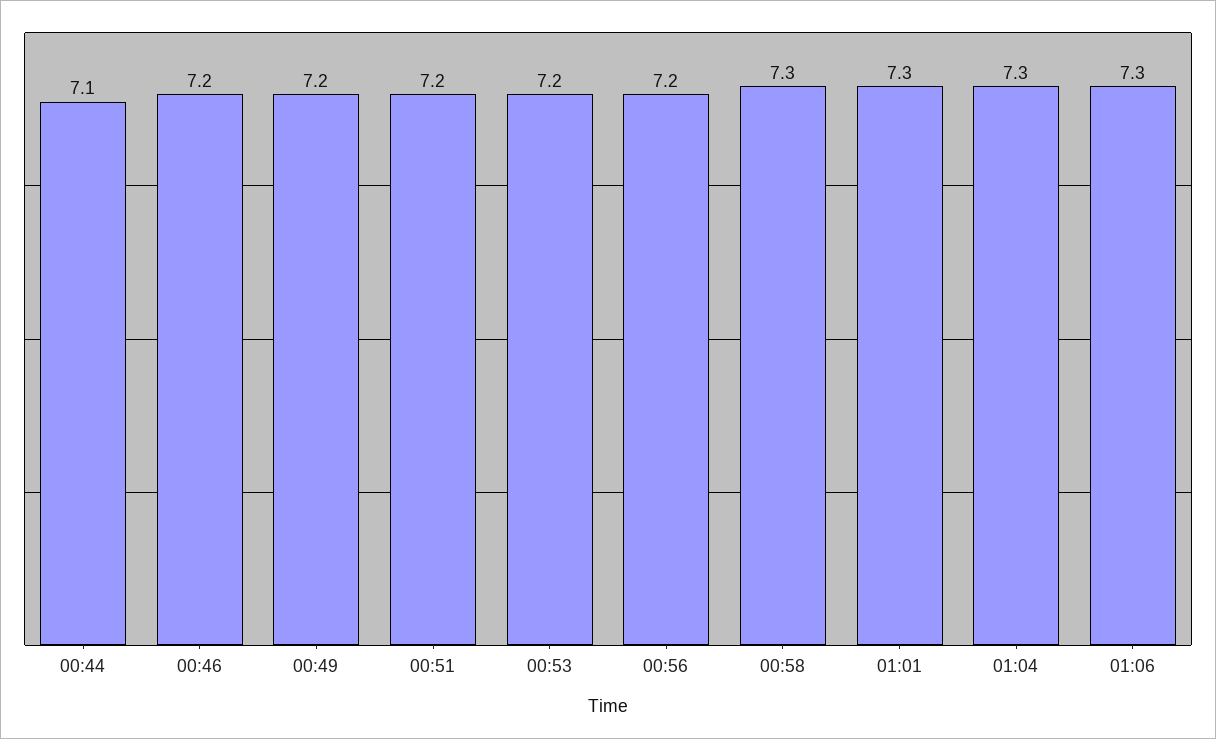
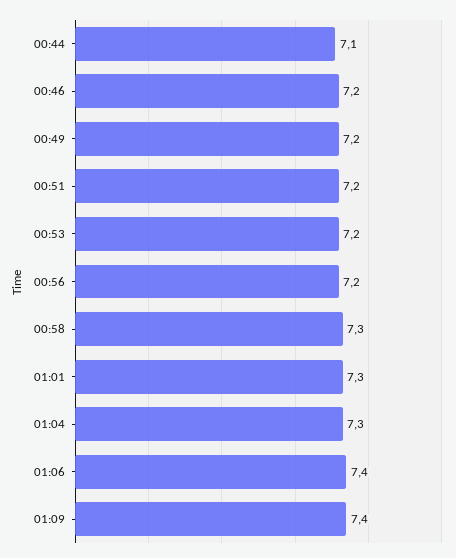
01:06: 7.3 -> 7.4
01:09: none -> 7.4

